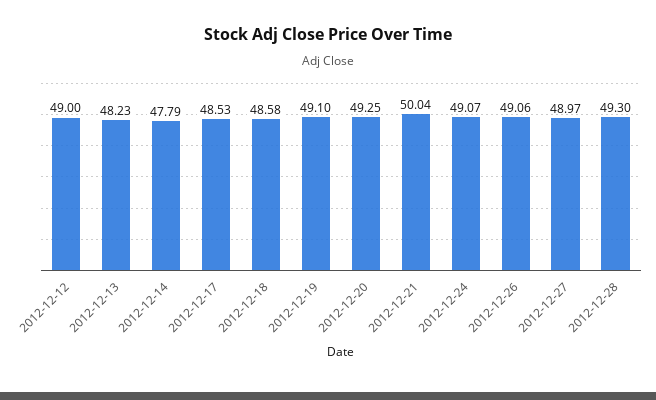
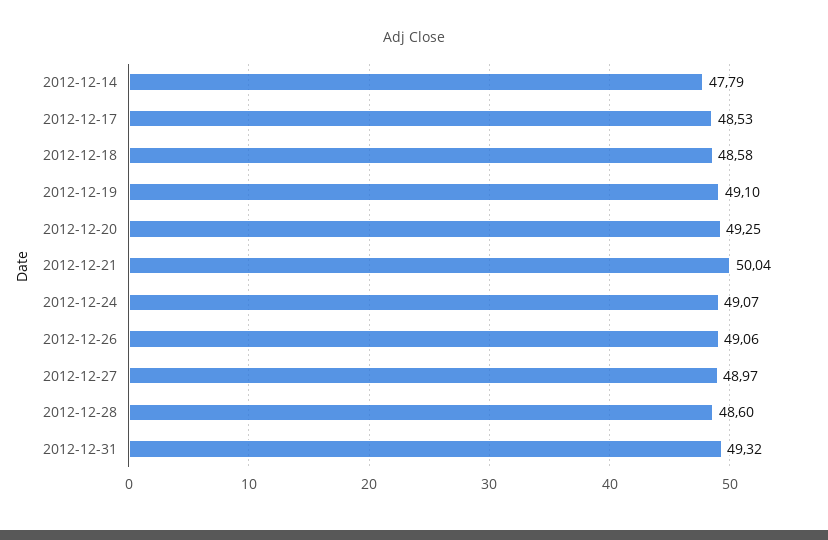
2012-12-12: 49 -> none
2012-12-13: 48.23 -> none
2012-12-28: 49.3 -> 48.6
2012-12-31: none -> 49.32

